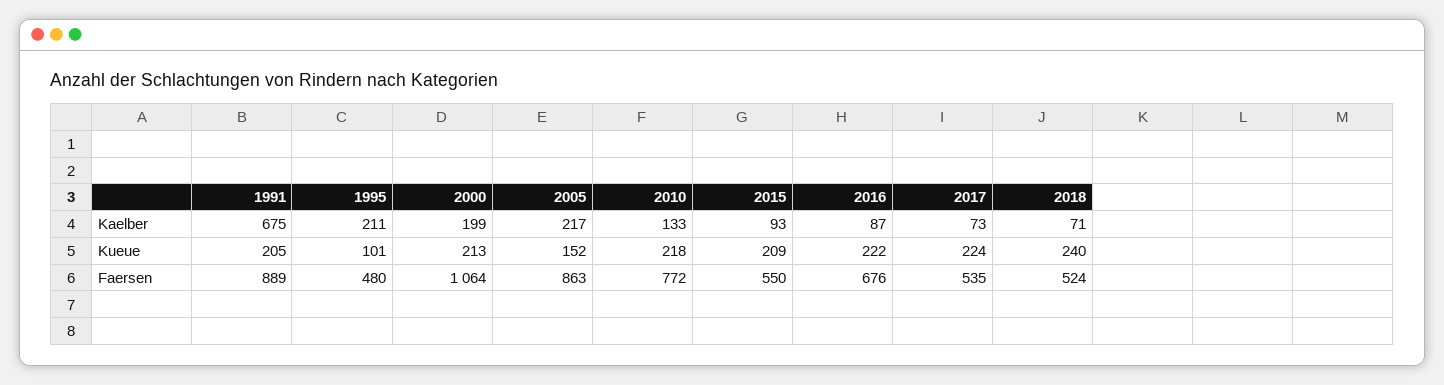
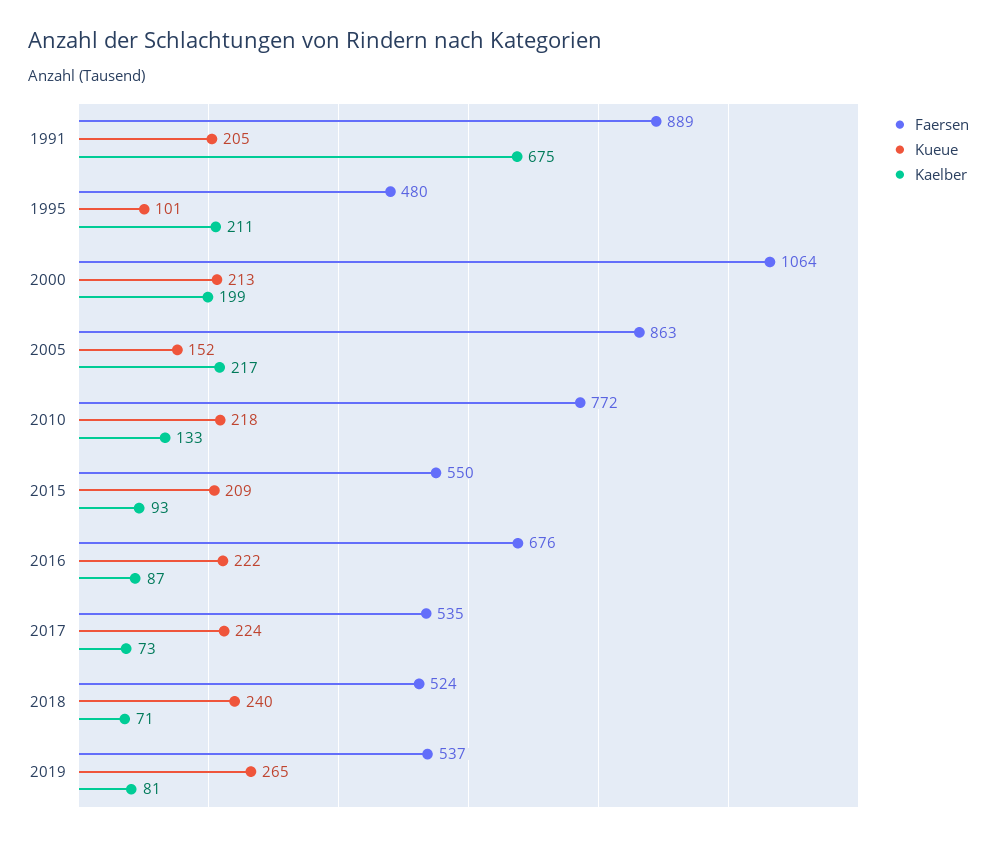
Faersen, 2019: none -> 537
Kueue, 2019: none -> 265
Kaelber, 2019: none -> 81

